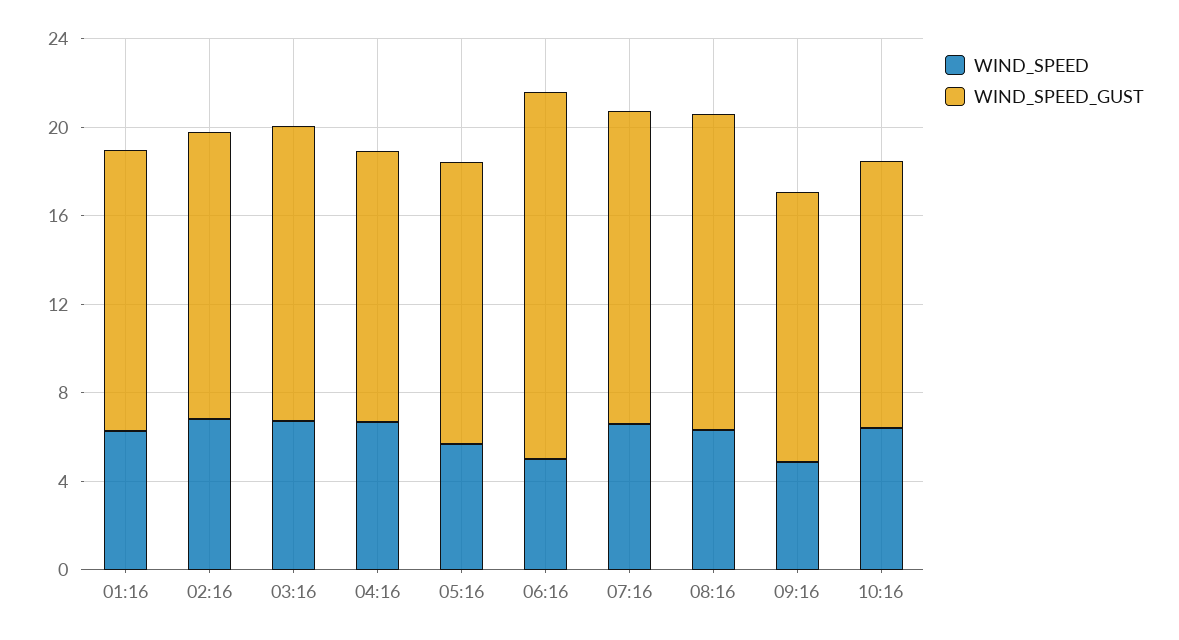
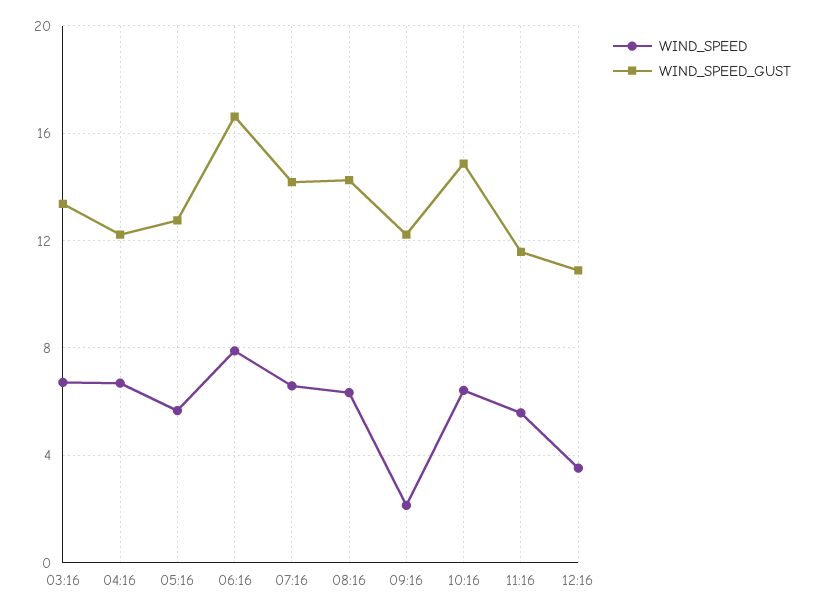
WIND_SPEED, 01:16: 6 -> none
WIND_SPEED_GUST, 01:16: 13 -> none
WIND_SPEED, 02:16: 7 -> none
WIND_SPEED_GUST, 02:16: 13 -> none
WIND_SPEED, 06:16: 5 -> 8
WIND_SPEED, 09:16: 5 -> 2
WIND_SPEED_GUST, 10:16: 12 -> 15
WIND_SPEED, 11:16: none -> 5.5
WIND_SPEED_GUST, 11:16: none -> 11.5
WIND_SPEED, 12:16: none -> 3.5
WIND_SPEED_GUST, 12:16: none -> 11

